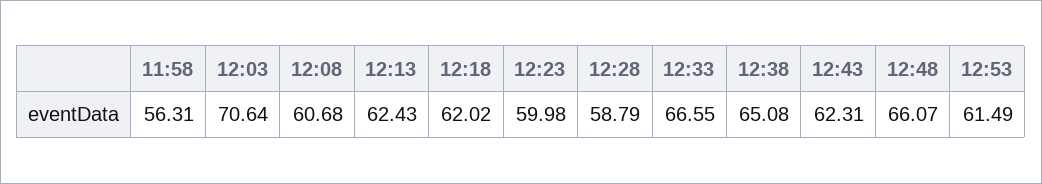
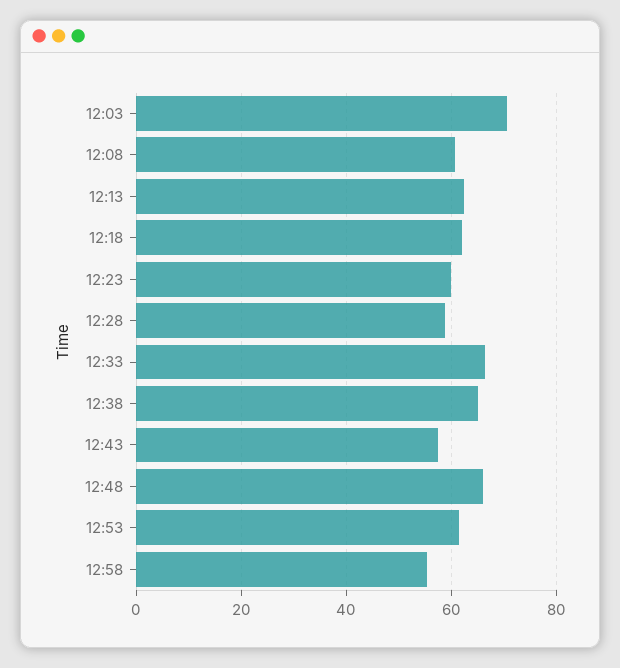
11:58: 56.31 -> none
12:43: 62.31 -> 58
12:58: none -> 56

